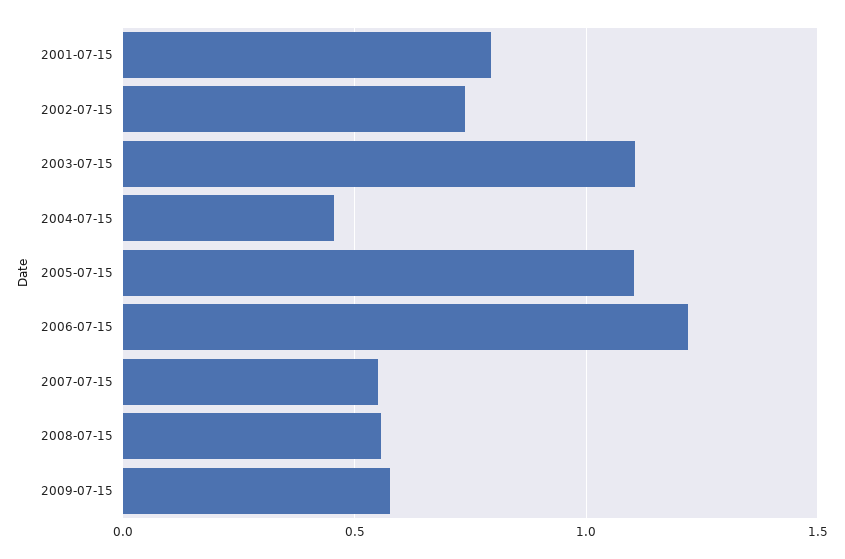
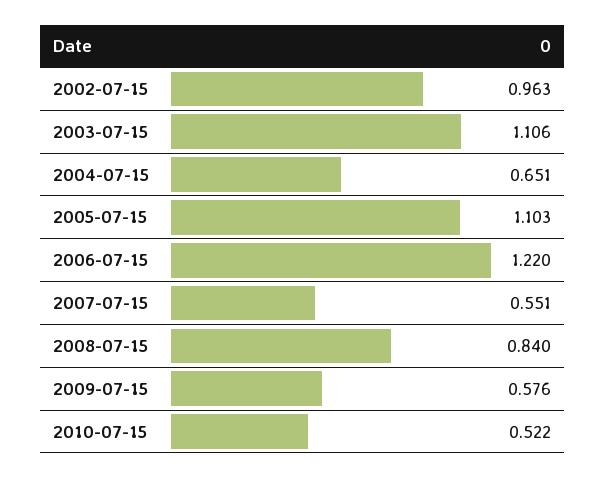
2001-07-15: 0.8 -> none
2002-07-15: 0.75 -> 0.963
2004-07-15: 0.45 -> 0.651
2008-07-15: 0.55 -> 0.84
2010-07-15: none -> 0.522

